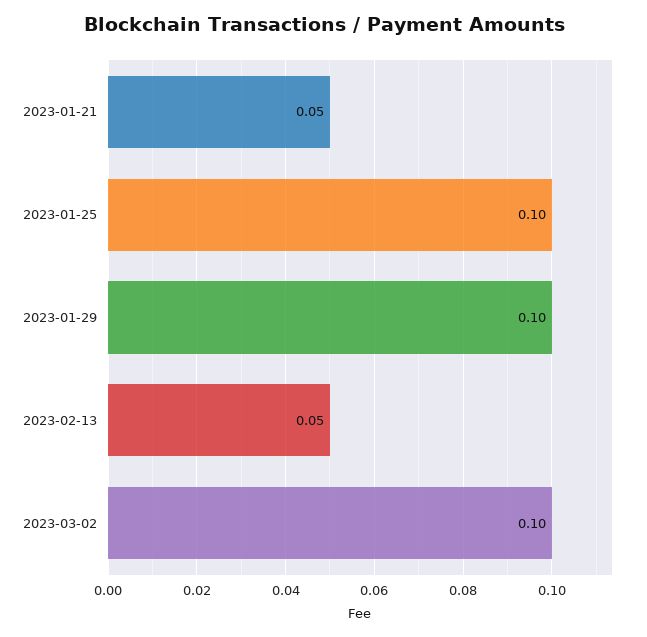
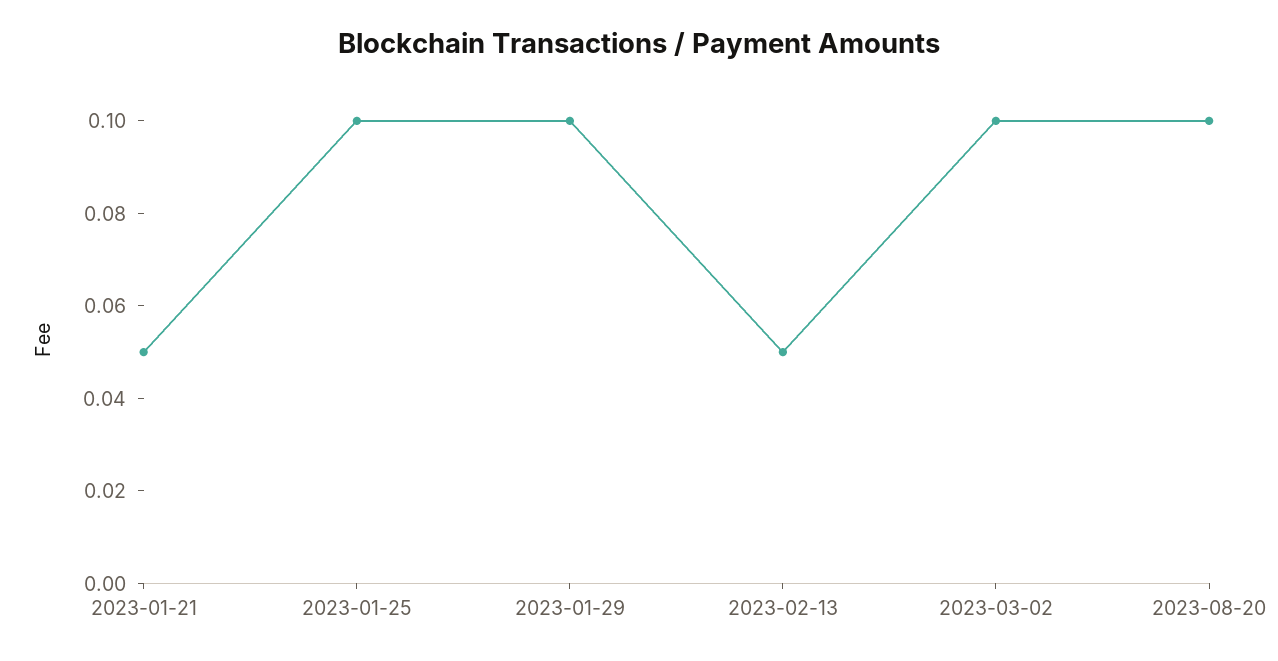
2023-08-20: none -> 0.1

